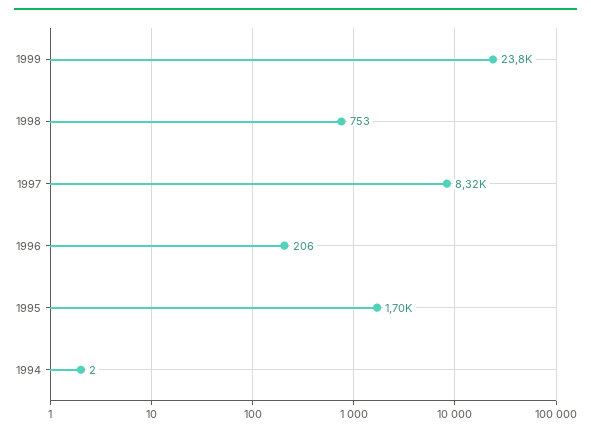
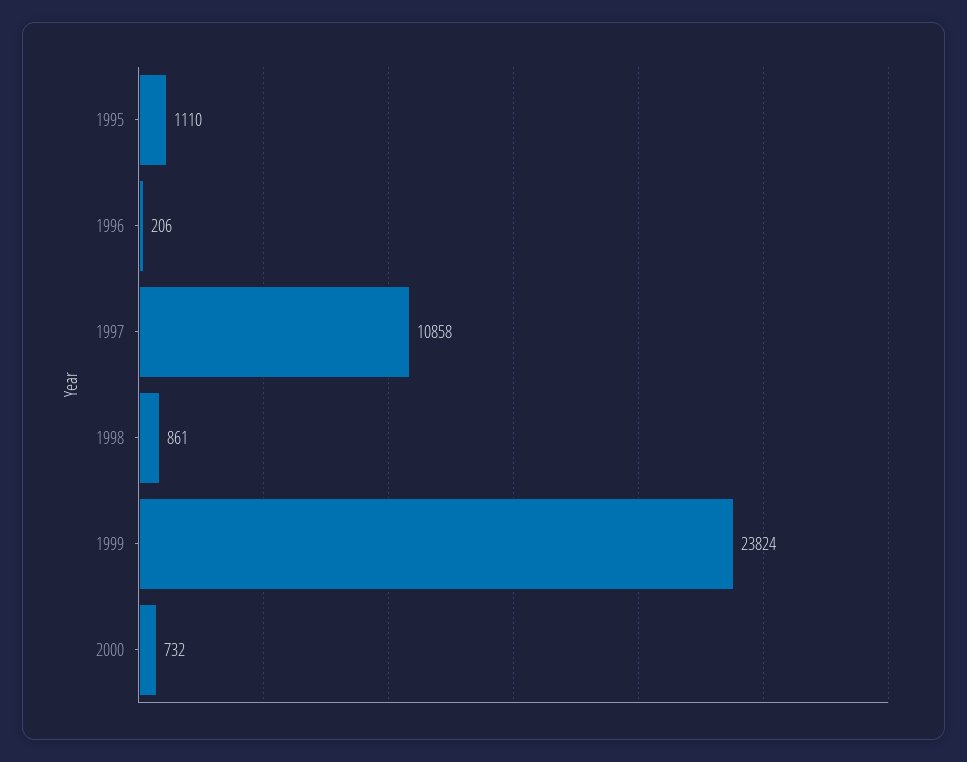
1998: 753 -> 861
1997: 8320 -> 10858
1995: 1700 -> 1110
1994: 2 -> none
2000: none -> 732

